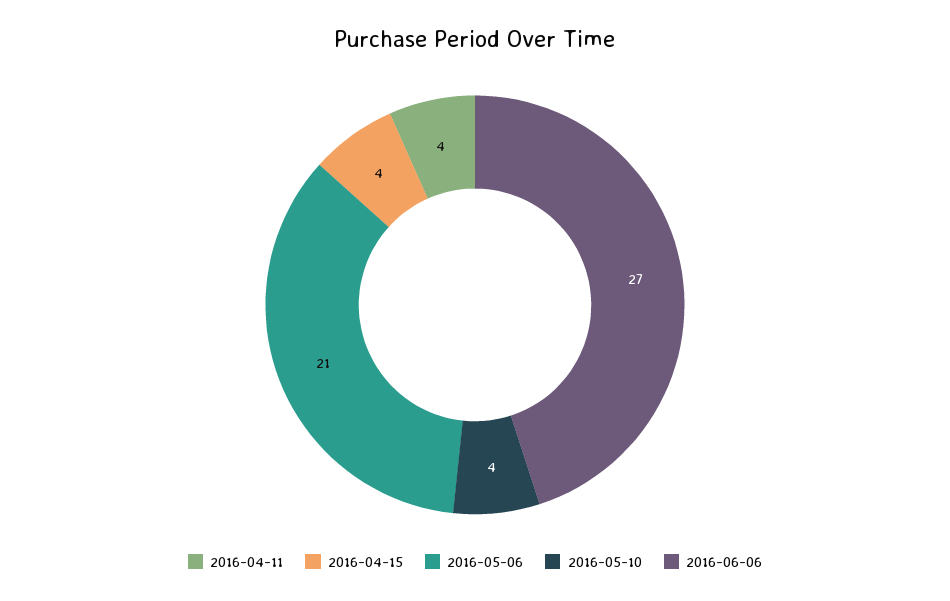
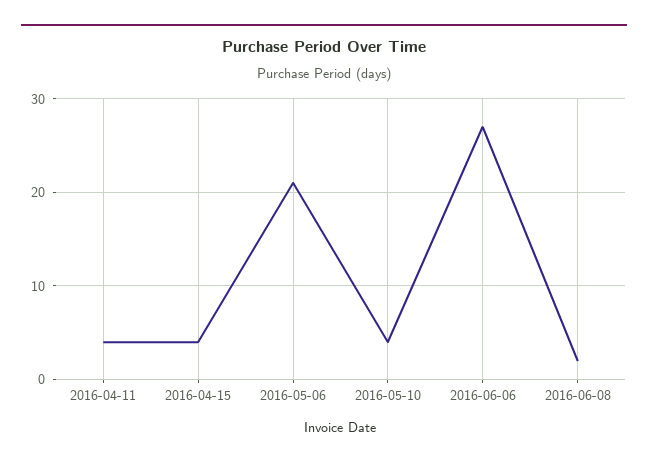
2016-06-08: none -> 2

